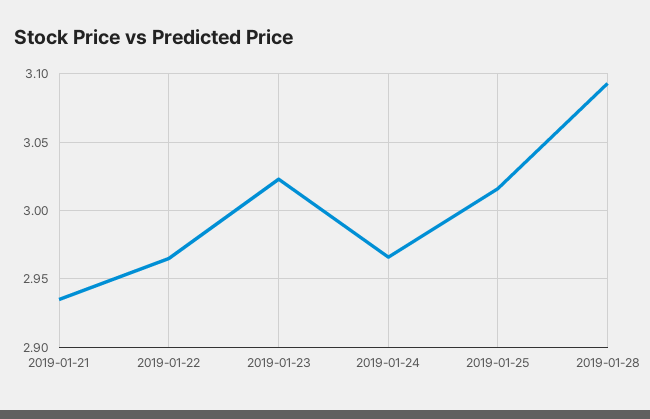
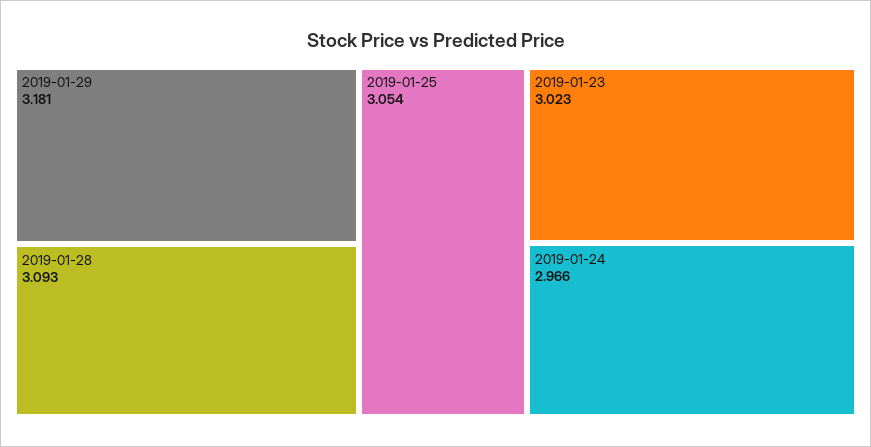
2019-01-21: 2.935 -> none
2019-01-22: 2.965 -> none
2019-01-25: 3.015 -> 3.054
2019-01-29: none -> 3.181

